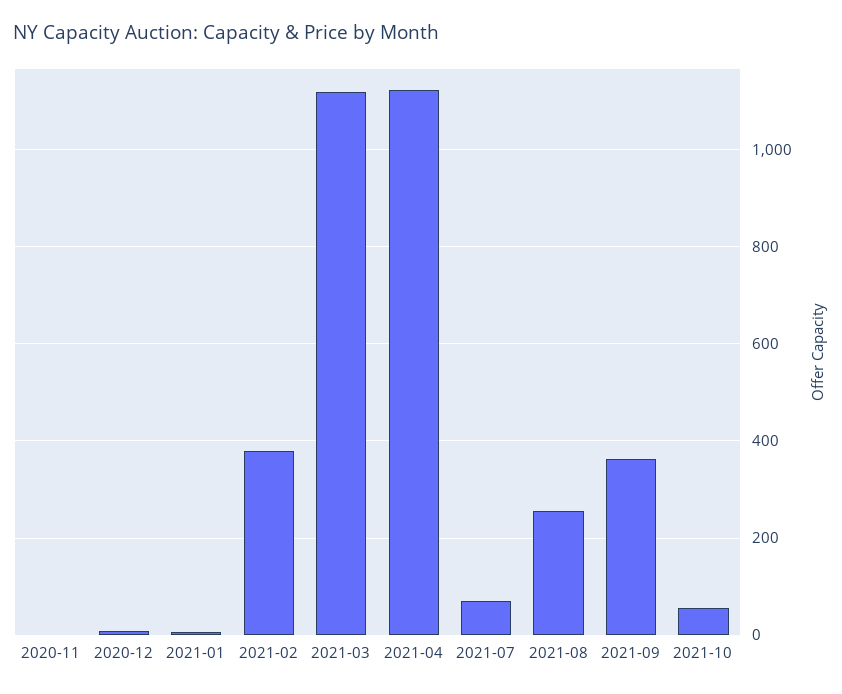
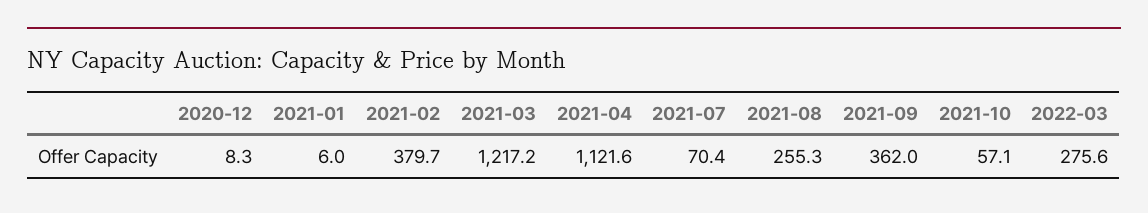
2020-11: 0 -> none
2021-03: 1120 -> 1217.2
2022-03: none -> 275.6

